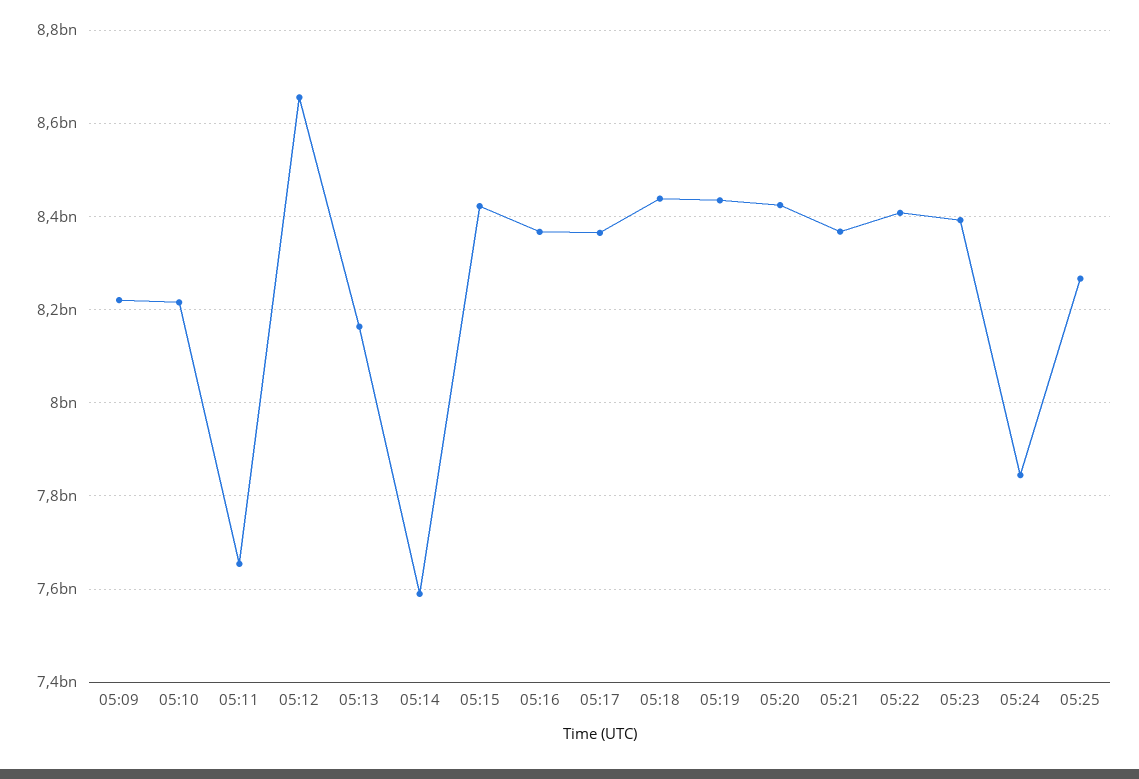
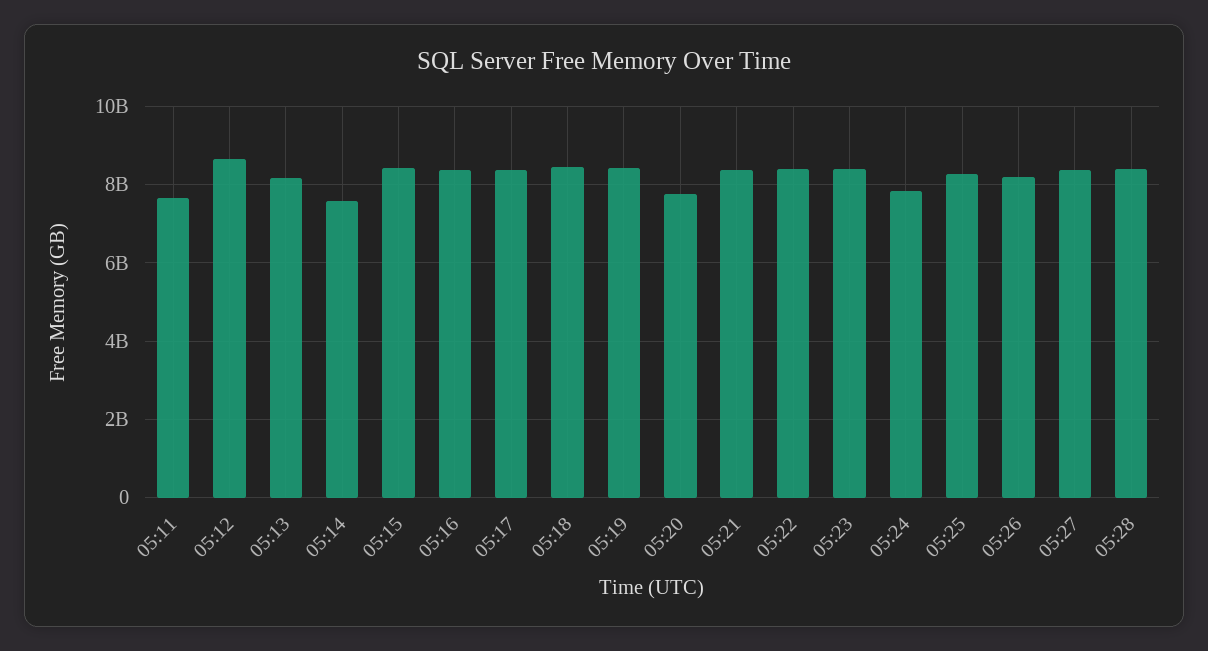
05:09: 8220000000 -> none
05:10: 8220000000 -> none
05:20: 8420000000 -> 7800000000
05:26: none -> 8200000000
05:27: none -> 8400000000
05:28: none -> 8400000000

